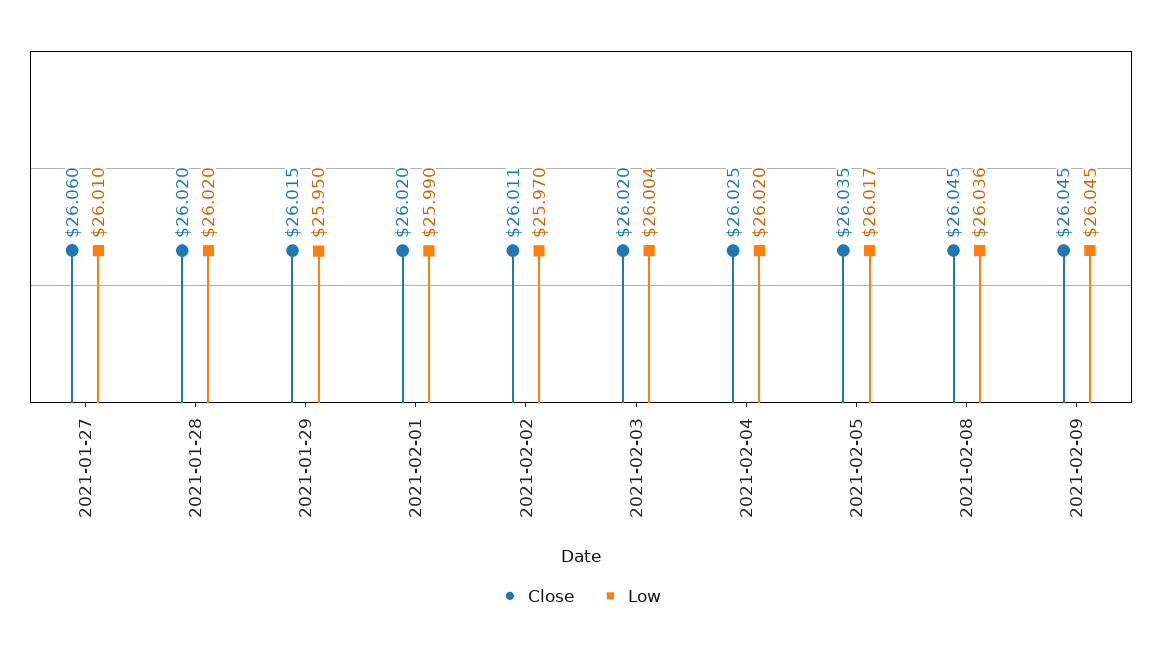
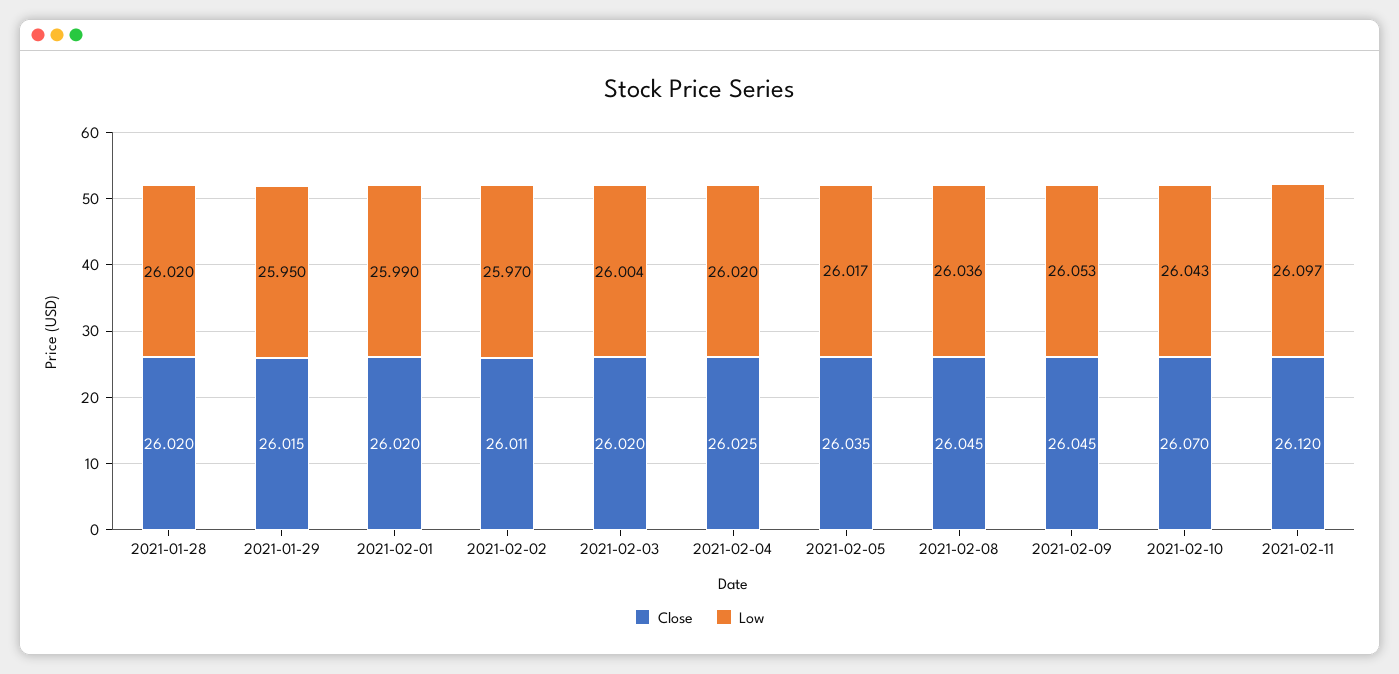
Close, 2021-01-27: 26.06 -> none
Low, 2021-01-27: 26.01 -> none
Low, 2021-02-09: 26.045 -> 26.053
Close, 2021-02-10: none -> 26.07
Low, 2021-02-10: none -> 26.043
Close, 2021-02-11: none -> 26.12
Low, 2021-02-11: none -> 26.097

